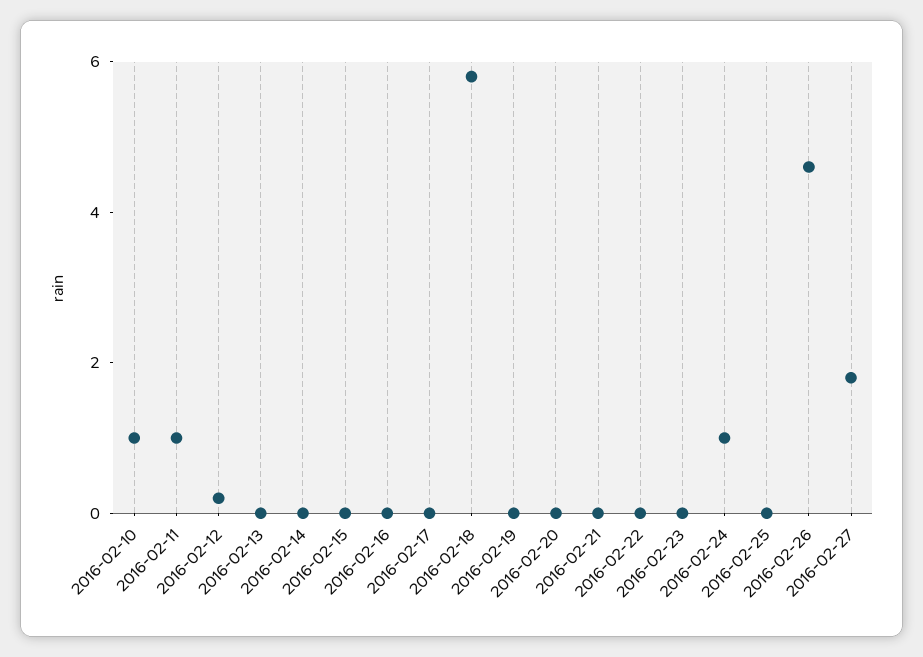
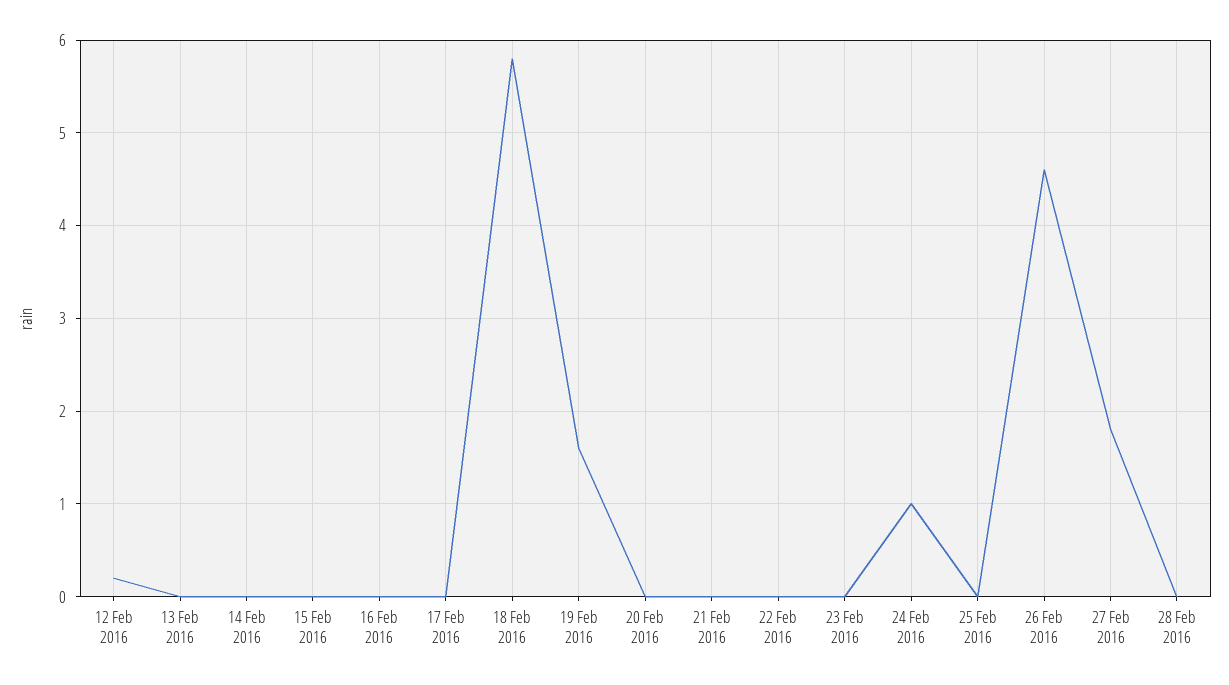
2016-02-10: 1 -> none
2016-02-11: 1 -> none
2016-02-19: 0 -> 1.6
28 Feb 2016: none -> 0

